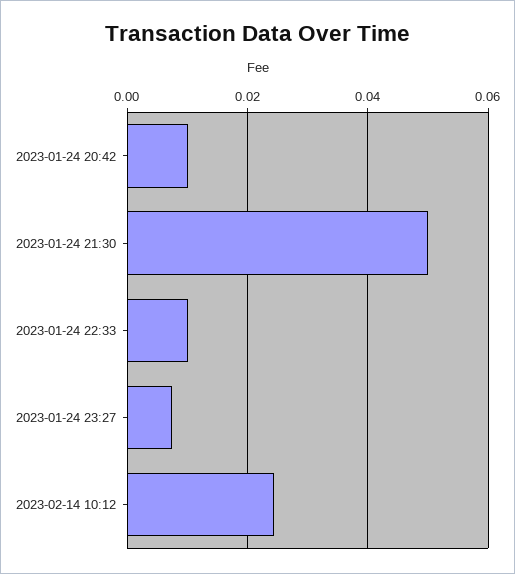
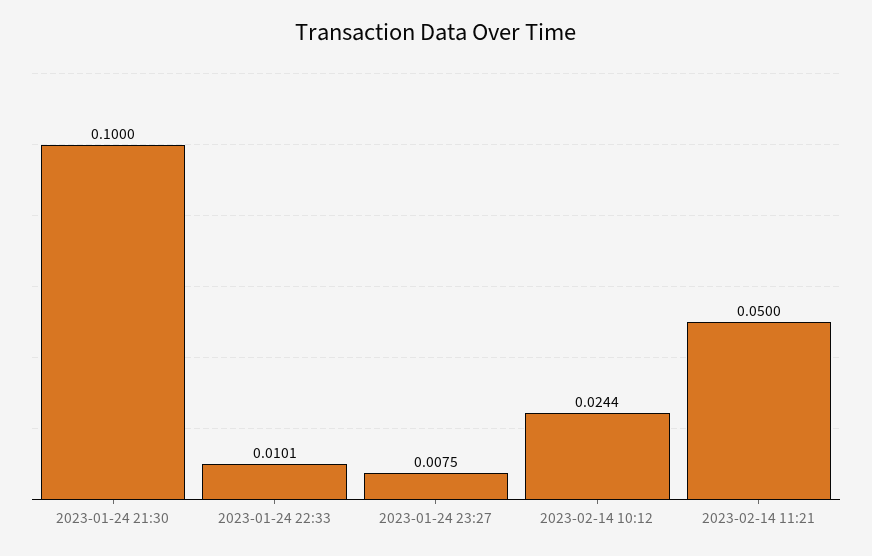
2023-01-24 20:42: 0.01 -> none
2023-01-24 21:30: 0.05 -> 0.1
2023-02-14 11:21: none -> 0.05

